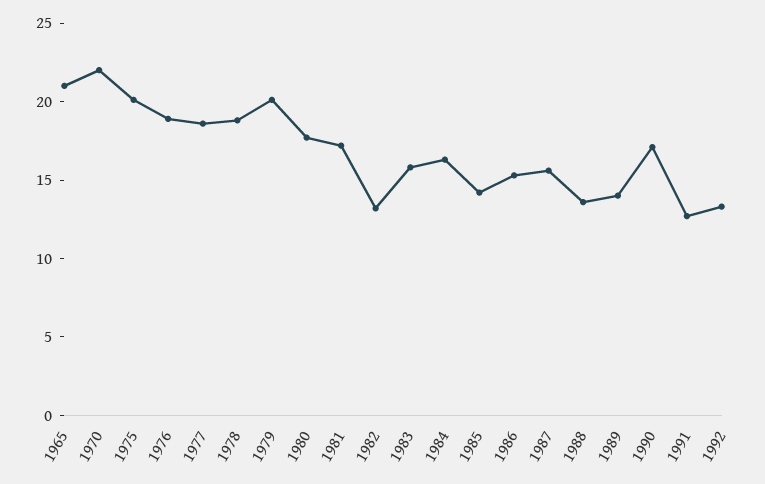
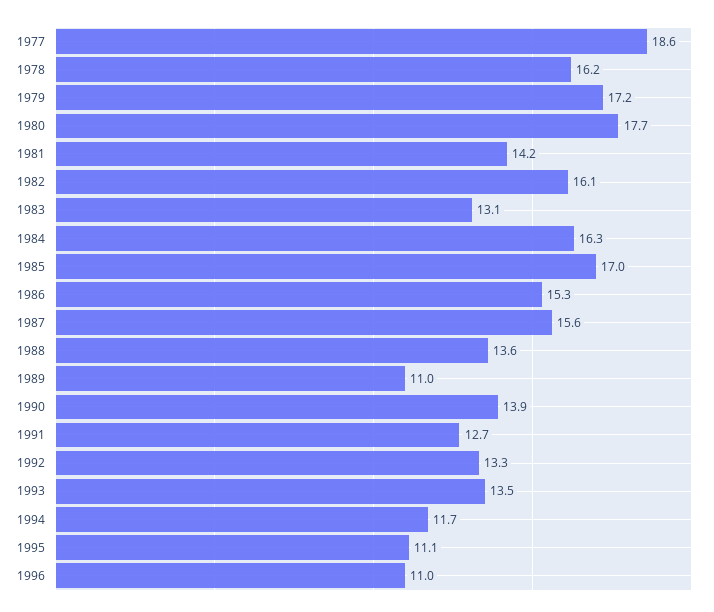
1965: 21 -> none
1970: 22 -> none
1975: 20 -> none
1976: 19 -> none
1978: 19 -> 16.2
1979: 20 -> 17.2
1981: 17 -> 14.2
1982: 13 -> 16.1
1983: 16 -> 13.1
1985: 14 -> 17
1989: 14 -> 11
1990: 17 -> 13.9
1993: none -> 13.5
1994: none -> 11.7
1995: none -> 11.1
1996: none -> 11

